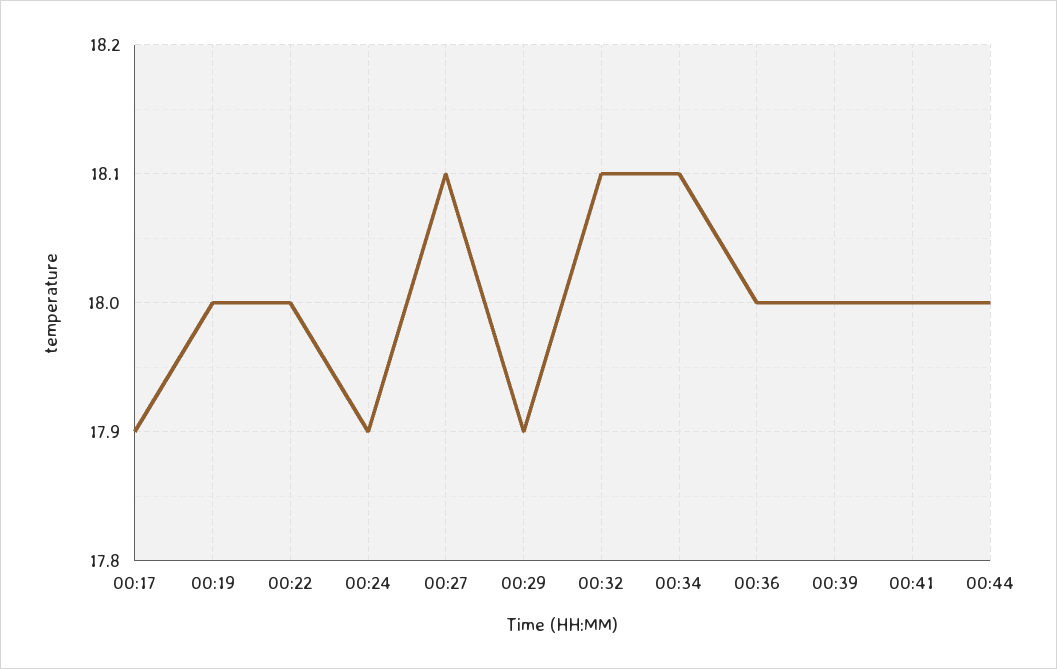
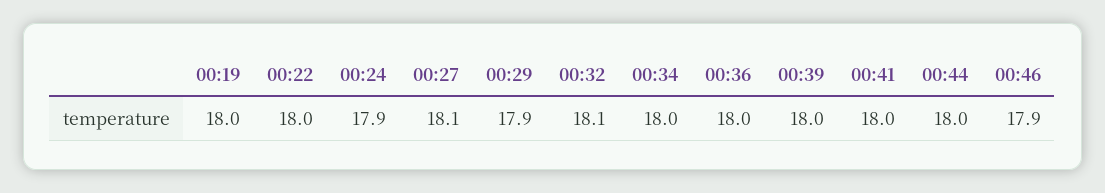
00:17: 17.9 -> none
00:34: 18.1 -> 18
00:46: none -> 17.9

